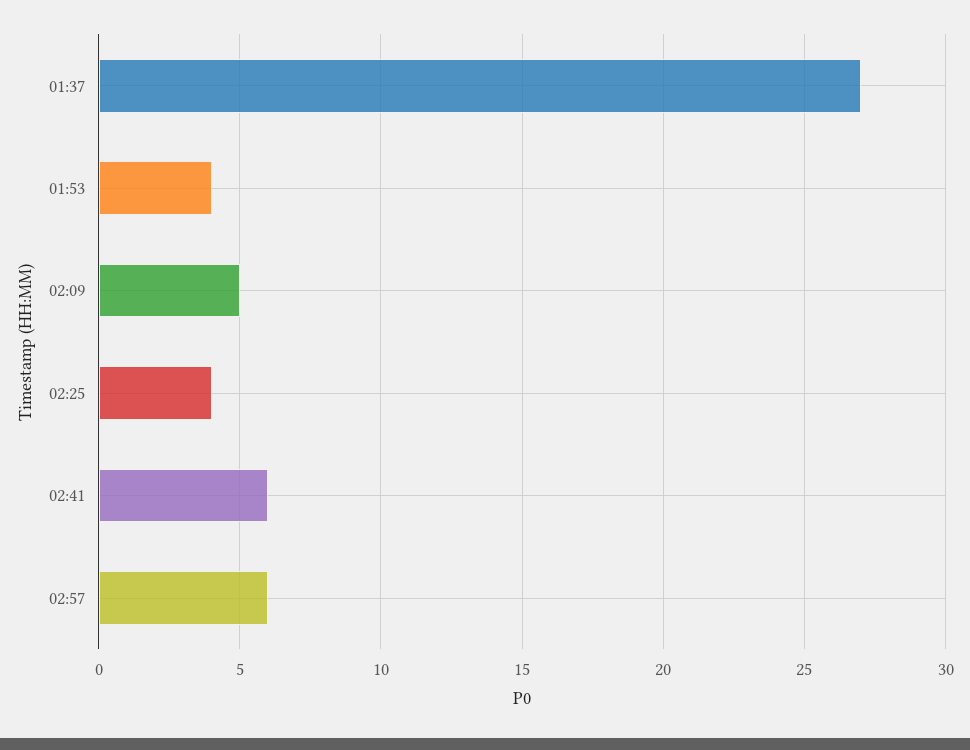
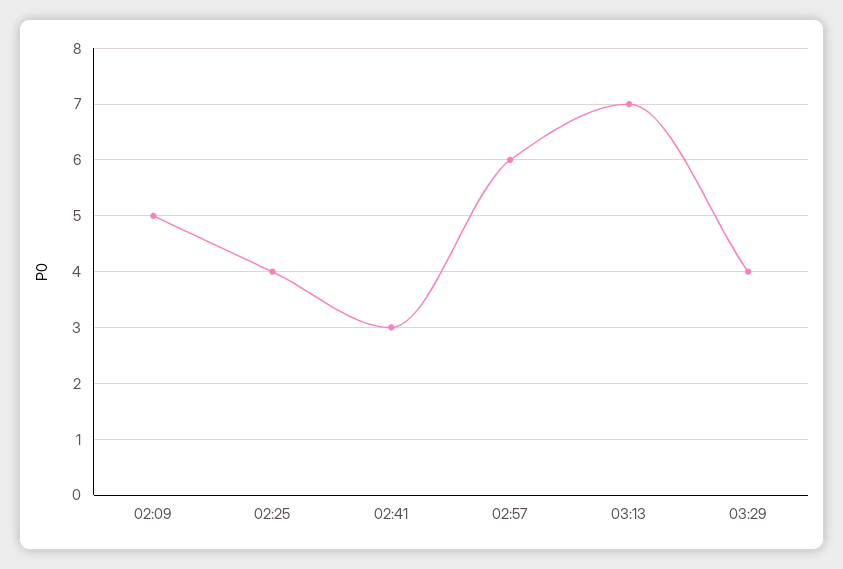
01:37: 27 -> none
01:53: 4 -> none
02:41: 6 -> 3
03:13: none -> 7
03:29: none -> 4

